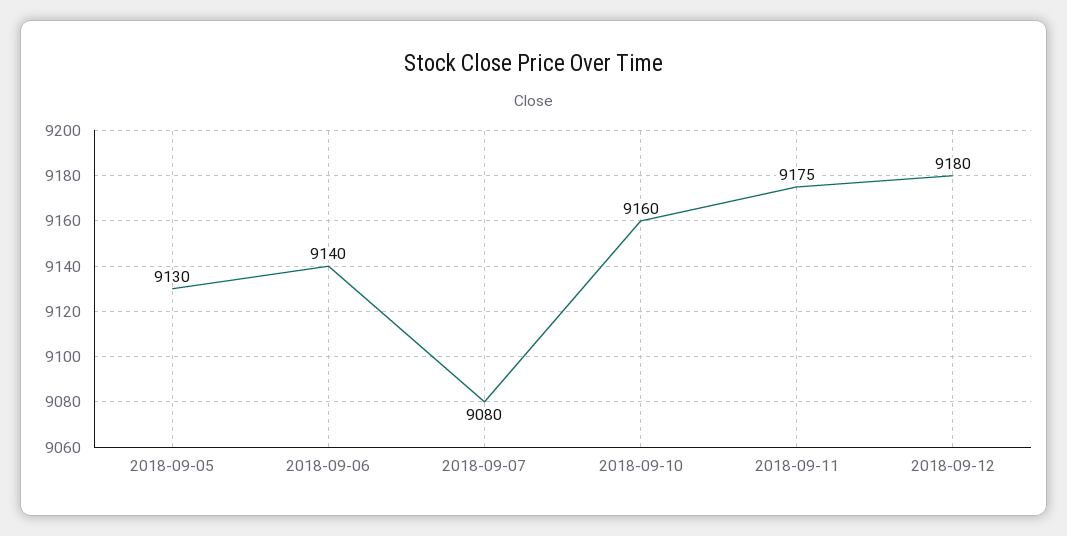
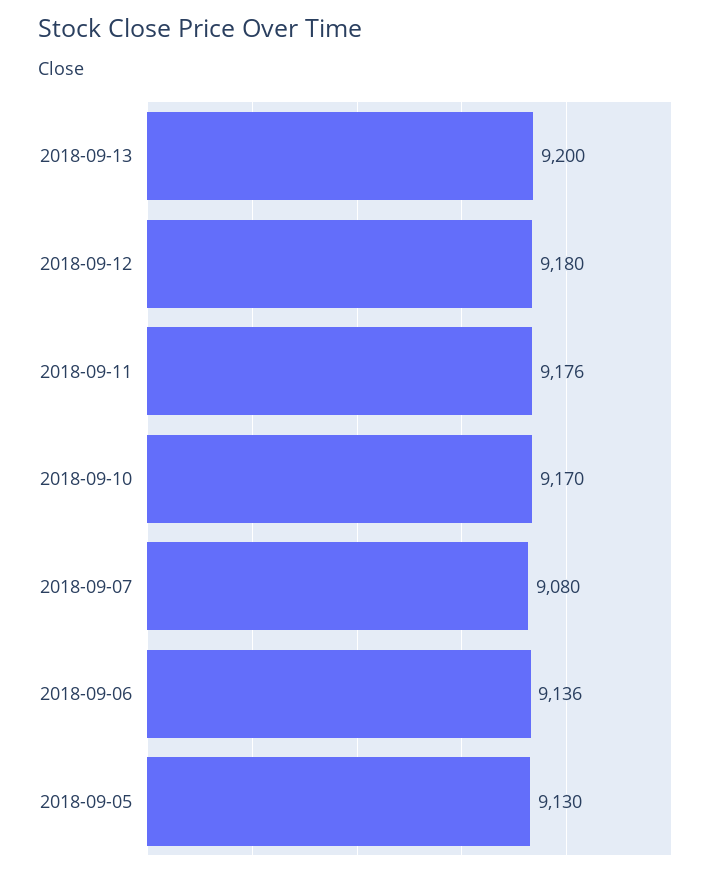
2018-09-06: 9140 -> 9136
2018-09-10: 9160 -> 9170
2018-09-11: 9175 -> 9176
2018-09-13: none -> 9200

